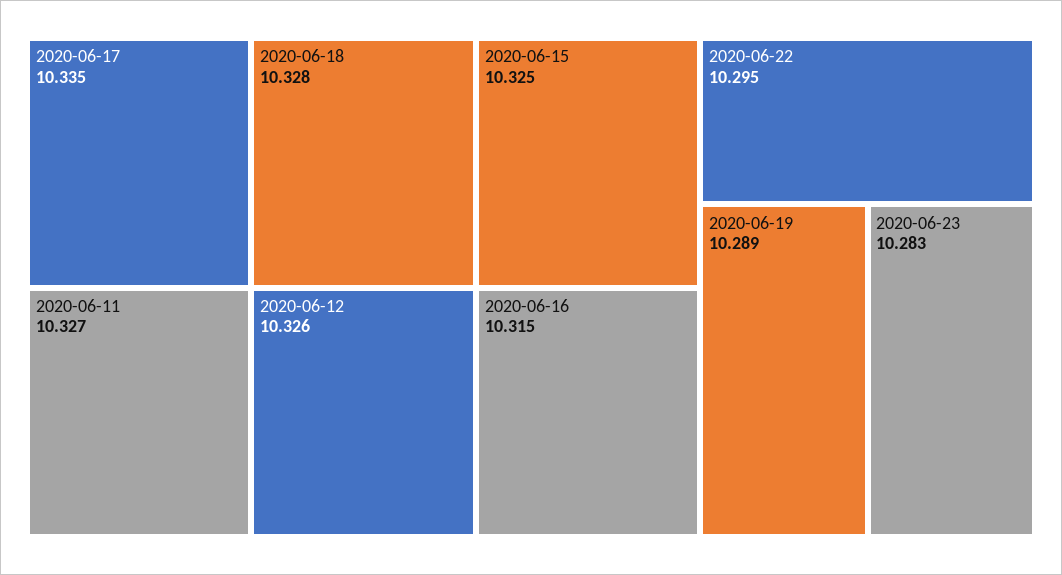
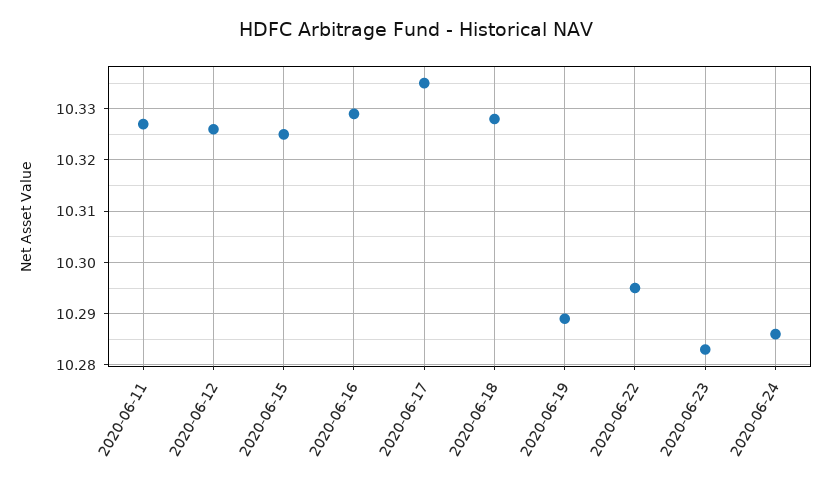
2020-06-16: 10.315 -> 10.33
2020-06-24: none -> 10.285

